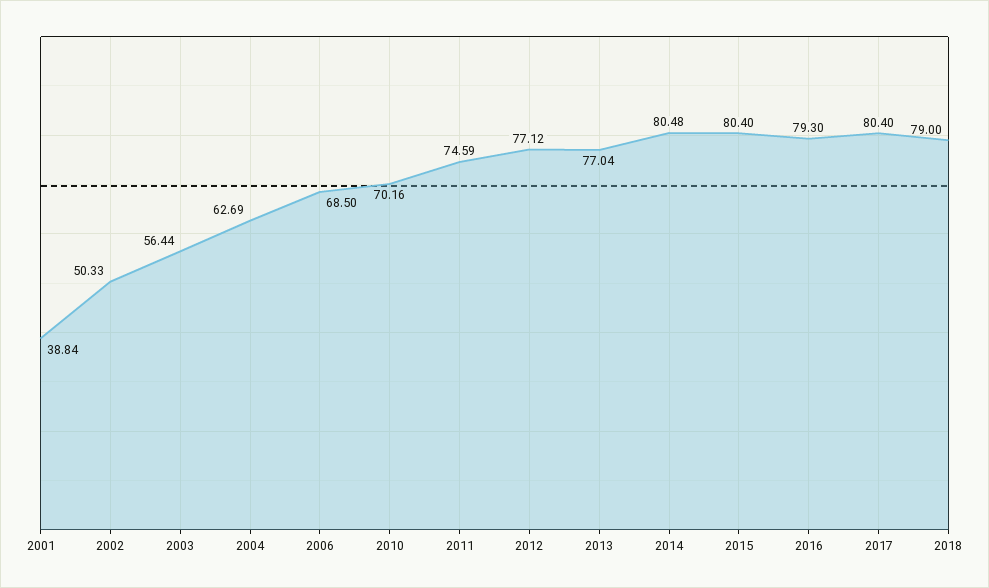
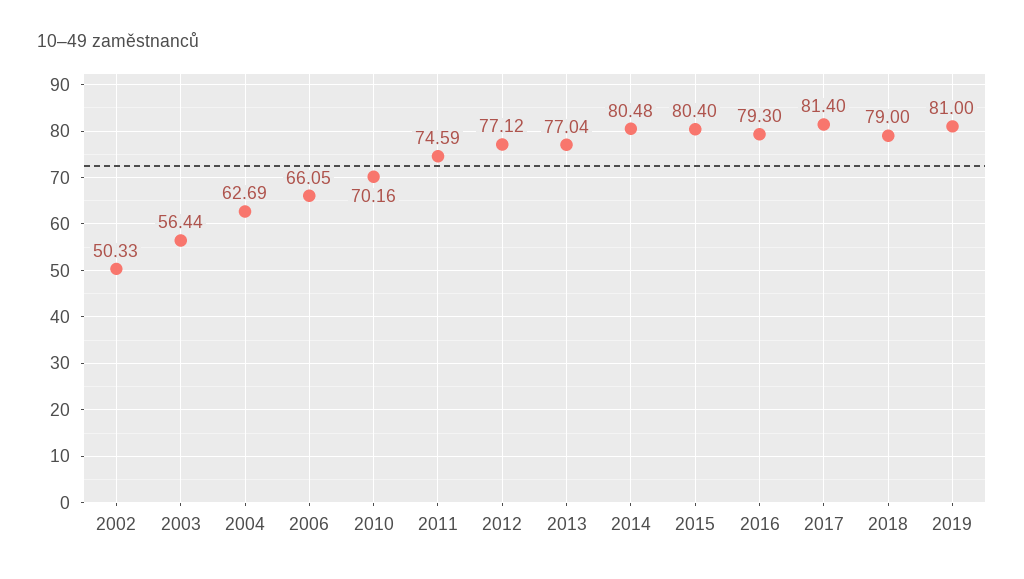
2001: 38.84 -> none
2006: 68.5 -> 66.05
2017: 80.4 -> 81.4
2019: none -> 81

